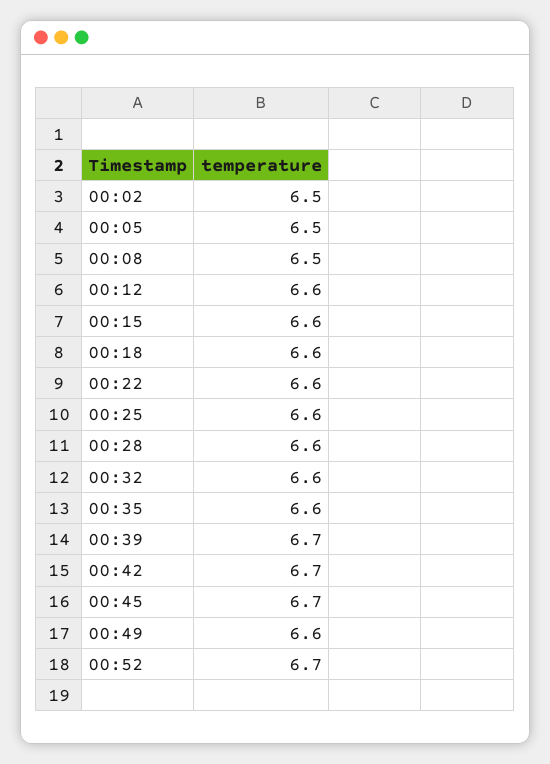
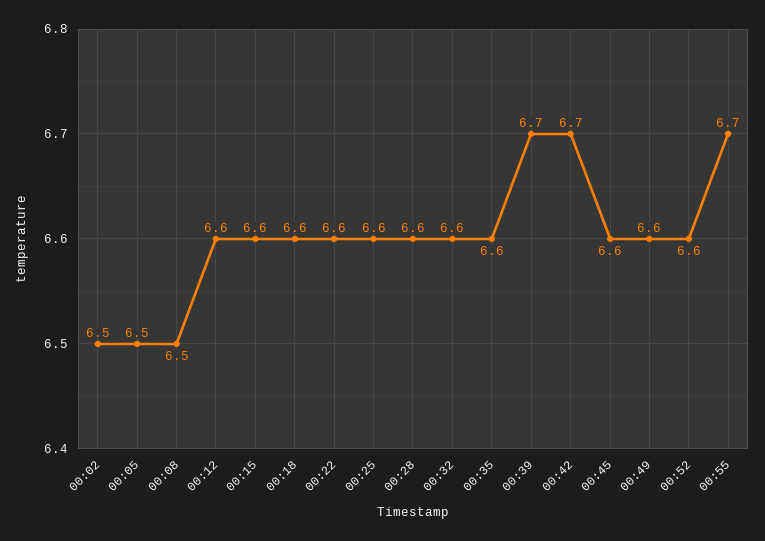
00:45: 6.7 -> 6.6
00:52: 6.7 -> 6.6
00:55: none -> 6.7

